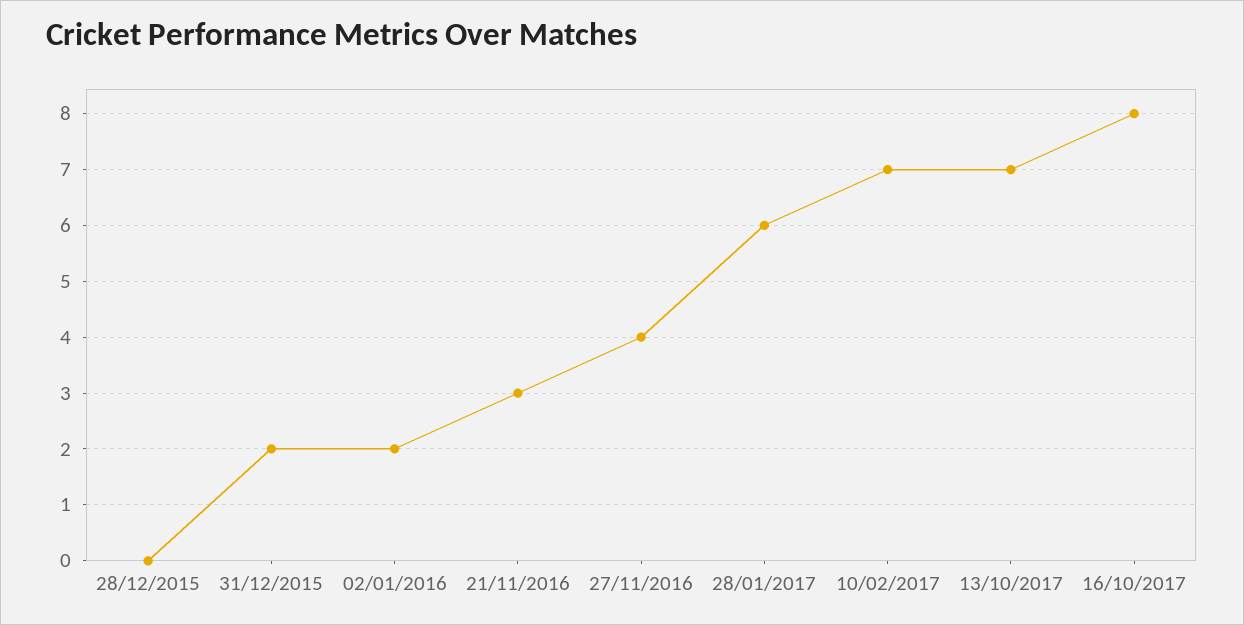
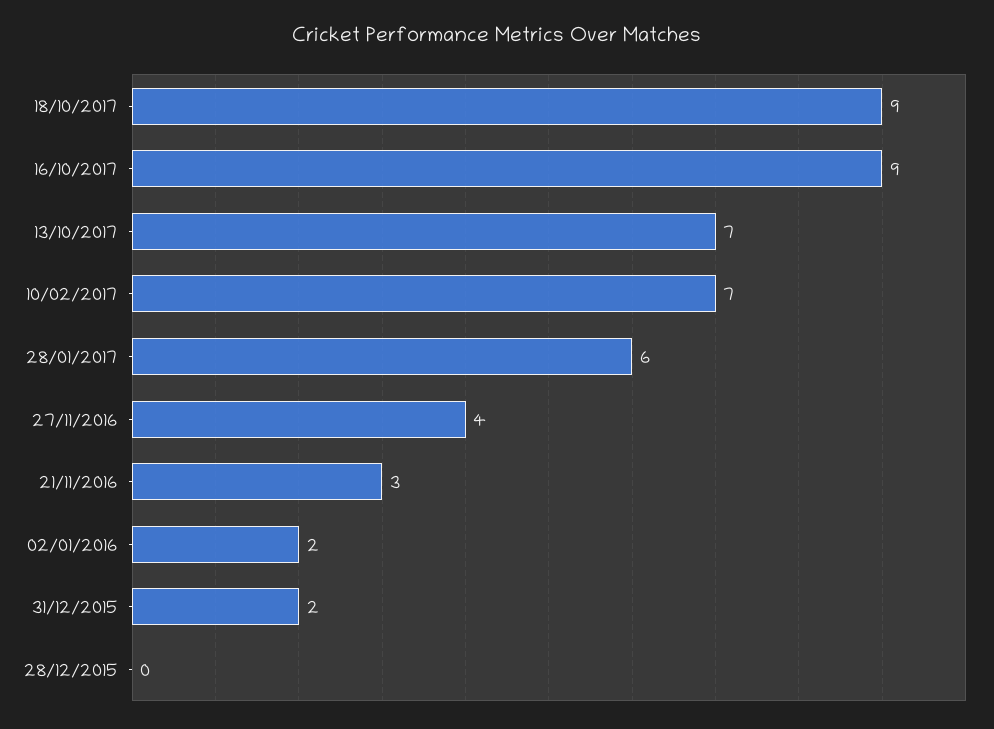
16/10/2017: 8 -> 9
18/10/2017: none -> 9

